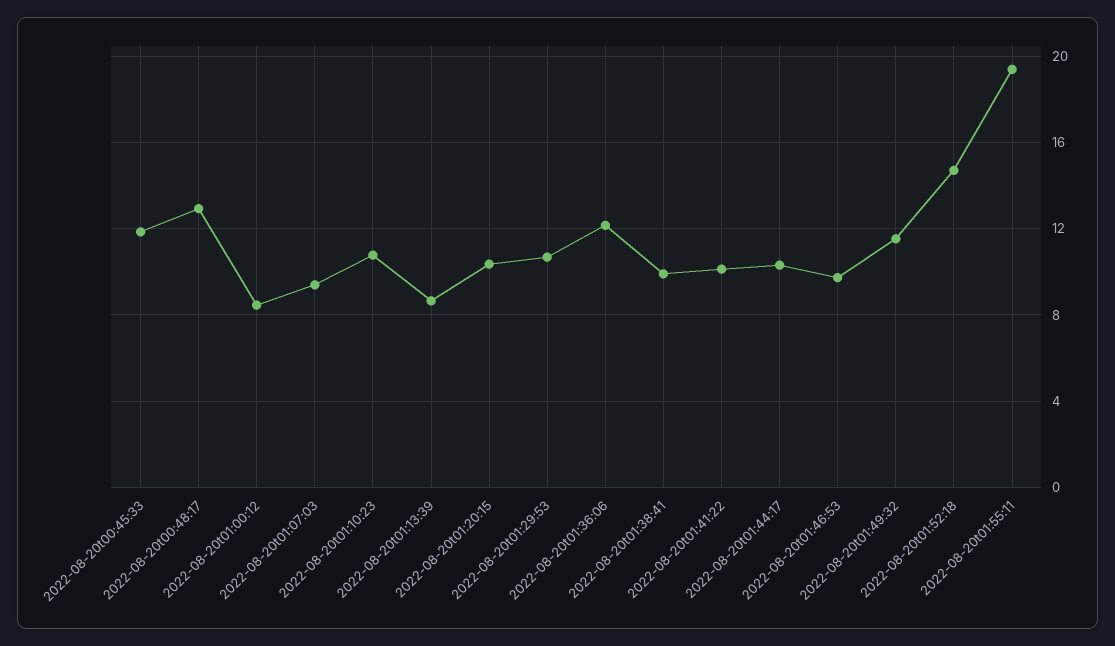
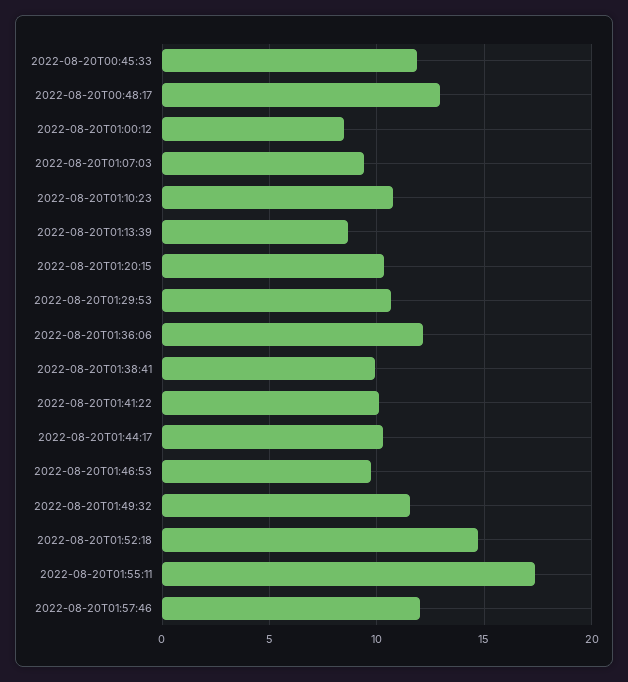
2022-08-20t01:55:11: 19.5 -> 17.5
2022-08-20T01:57:46: none -> 12

